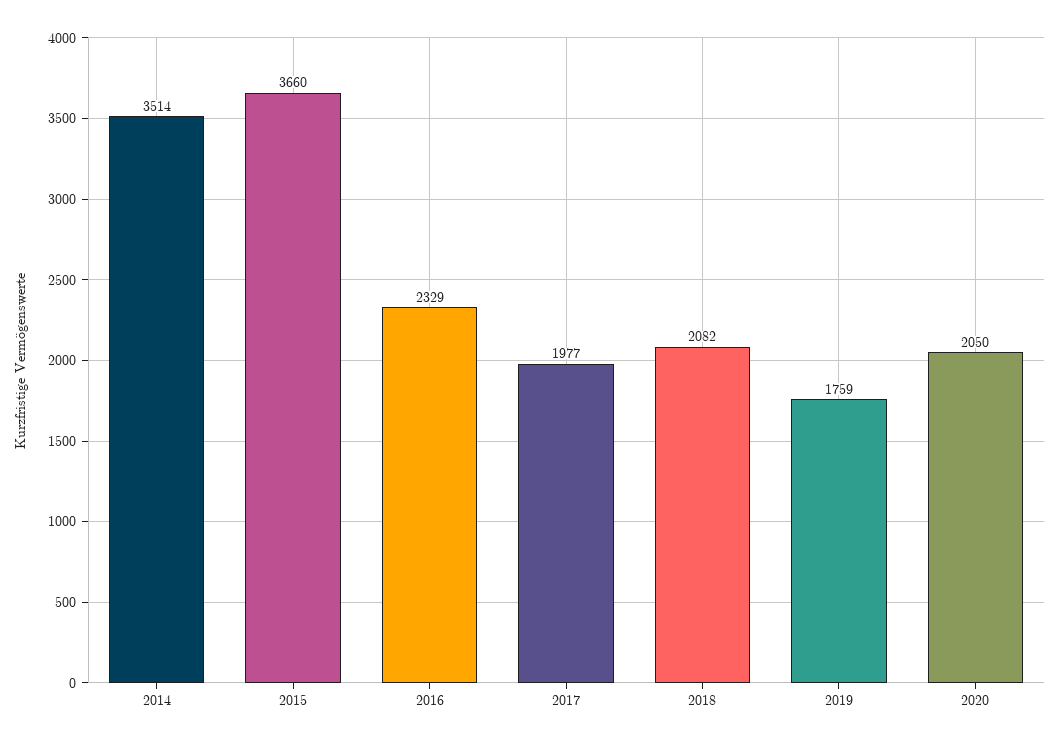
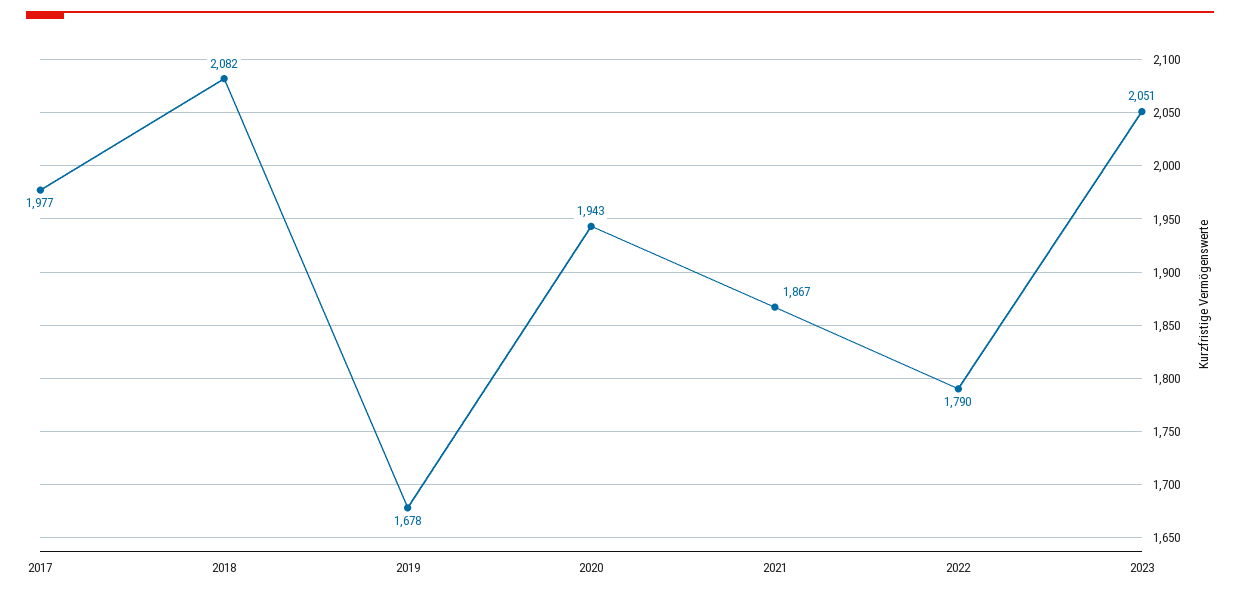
2014: 3514 -> none
2015: 3660 -> none
2016: 2329 -> none
2019: 1759 -> 1678
2020: 2050 -> 1943
2021: none -> 1867
2022: none -> 1790
2023: none -> 2051

